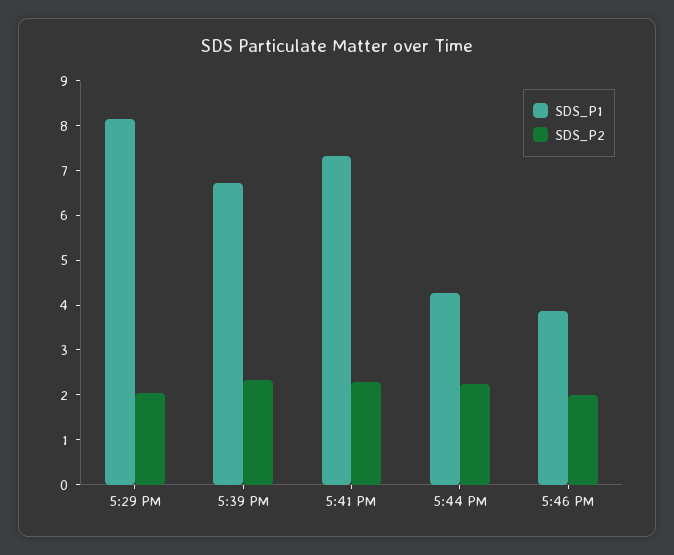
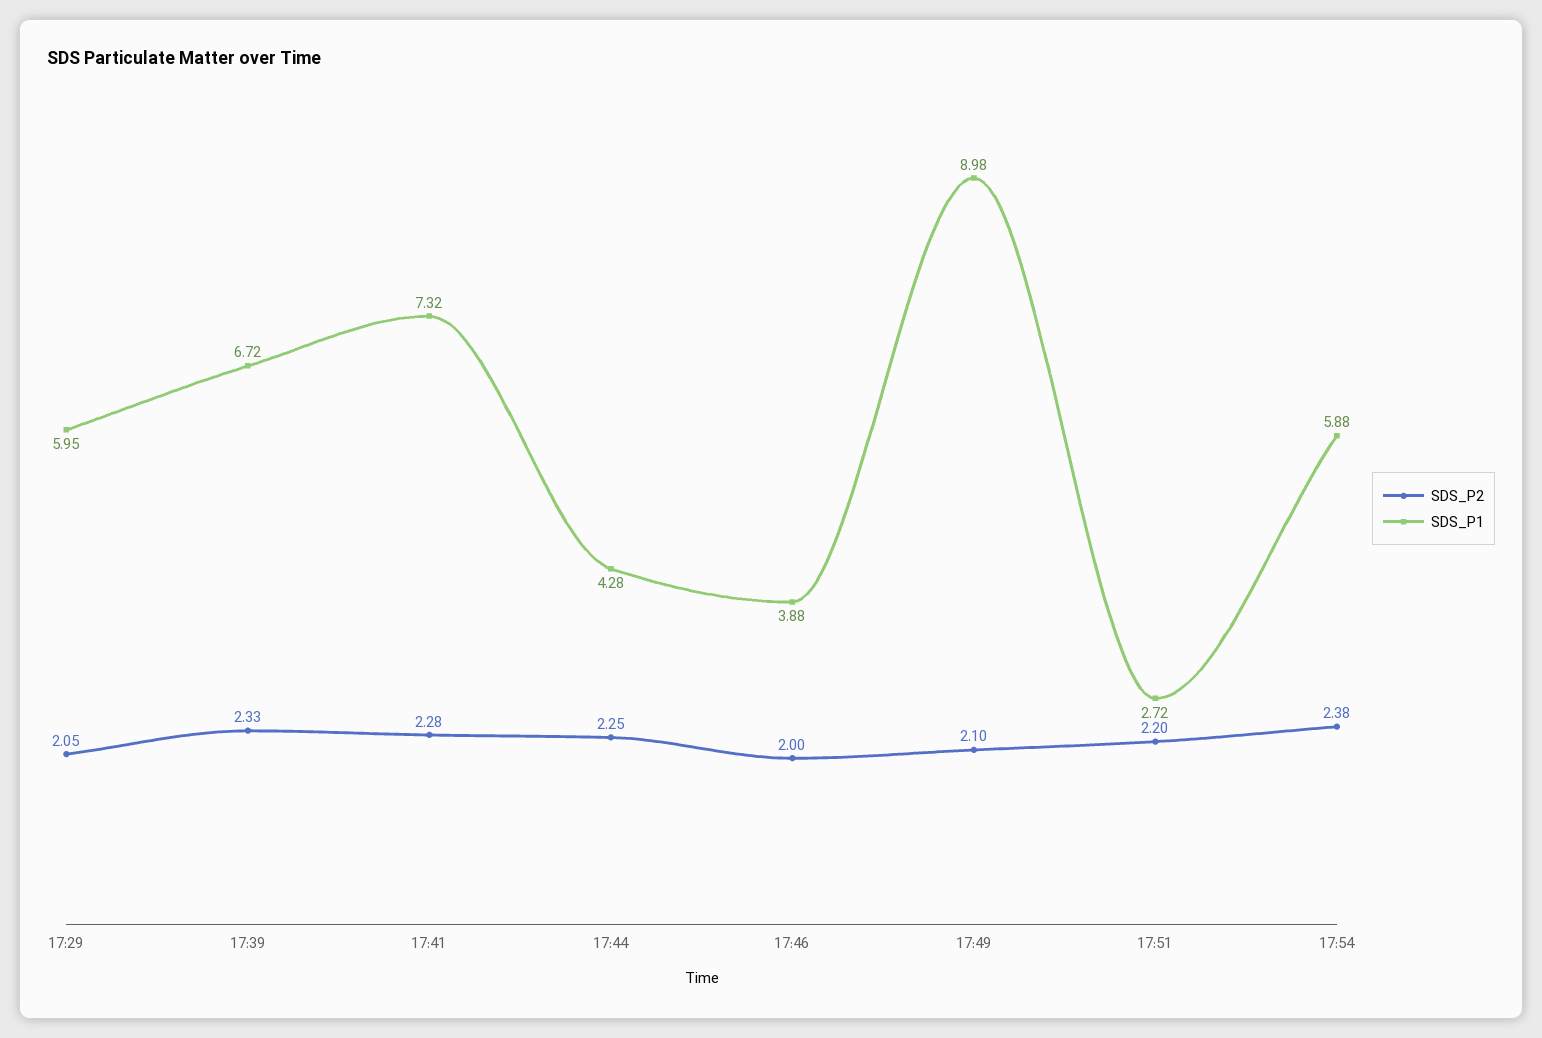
SDS_P1, 5:29 PM: 8.2 -> 5.95
SDS_P2, 17:49: none -> 2.1
SDS_P1, 17:49: none -> 8.98
SDS_P2, 17:51: none -> 2.2
SDS_P1, 17:51: none -> 2.72
SDS_P2, 17:54: none -> 2.38
SDS_P1, 17:54: none -> 5.88

